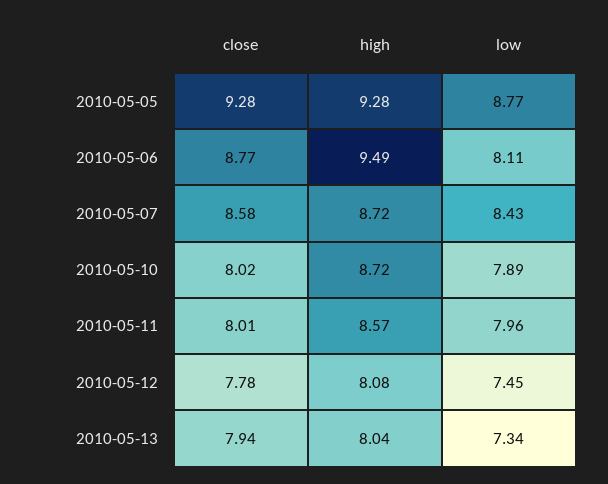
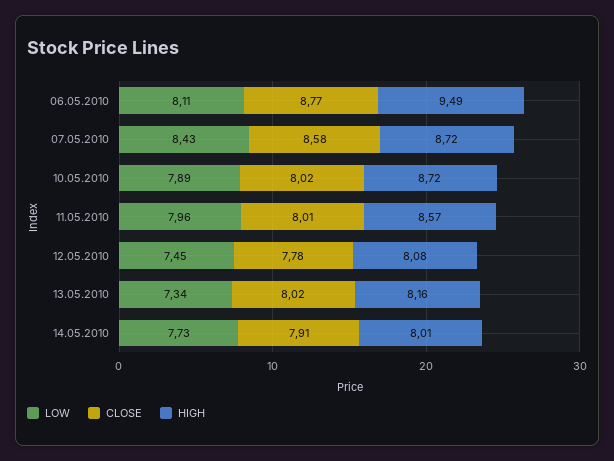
close, 2010-05-05: 9.28 -> none
high, 2010-05-05: 9.28 -> none
low, 2010-05-05: 8.77 -> none
close, 2010-05-13: 7.94 -> 8.02
high, 2010-05-13: 8.04 -> 8.16
low, 14.05.2010: none -> 7.73
close, 14.05.2010: none -> 7.91
high, 14.05.2010: none -> 8.01

